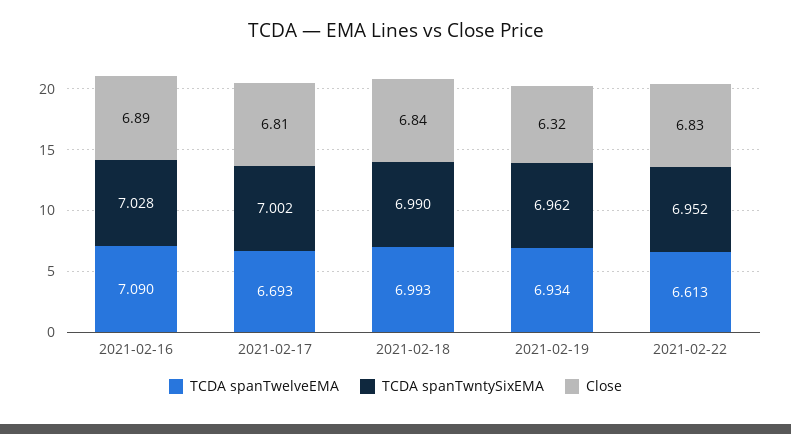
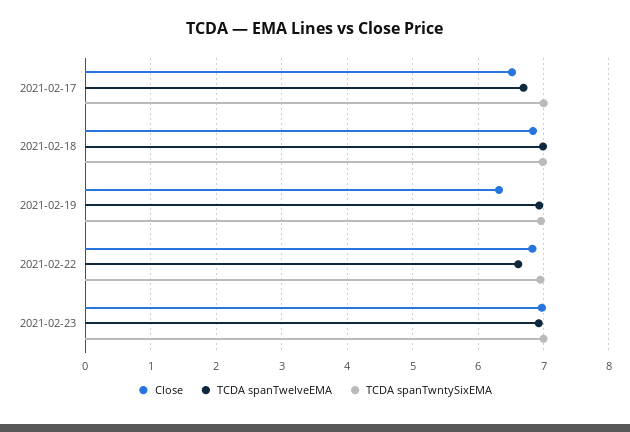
TCDA spanTwelveEMA, 2021-02-16: 7.09 -> none
TCDA spanTwntySixEMA, 2021-02-16: 7.028 -> none
Close, 2021-02-16: 6.89 -> none
Close, 2021-02-17: 6.81 -> 6.5
Close, 2021-02-23: none -> 7
TCDA spanTwelveEMA, 2021-02-23: none -> 6.9
TCDA spanTwntySixEMA, 2021-02-23: none -> 7

